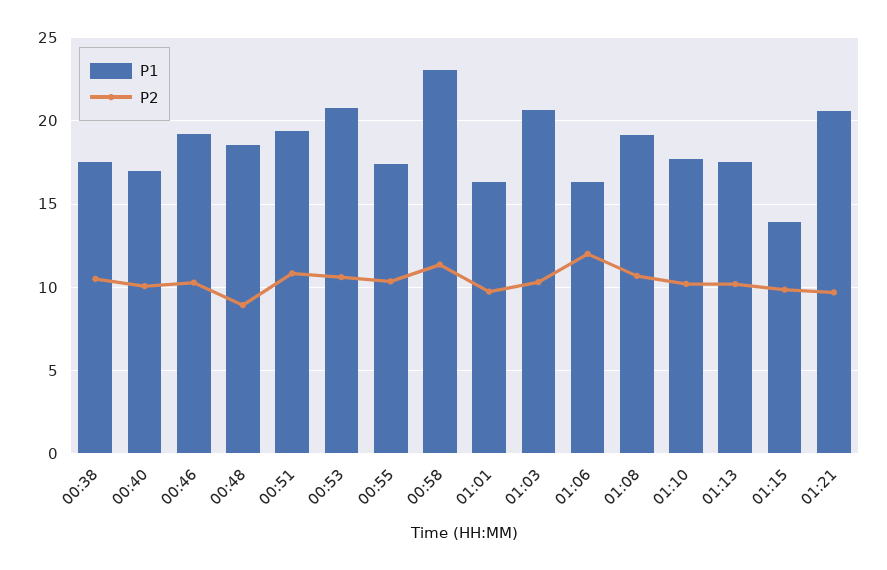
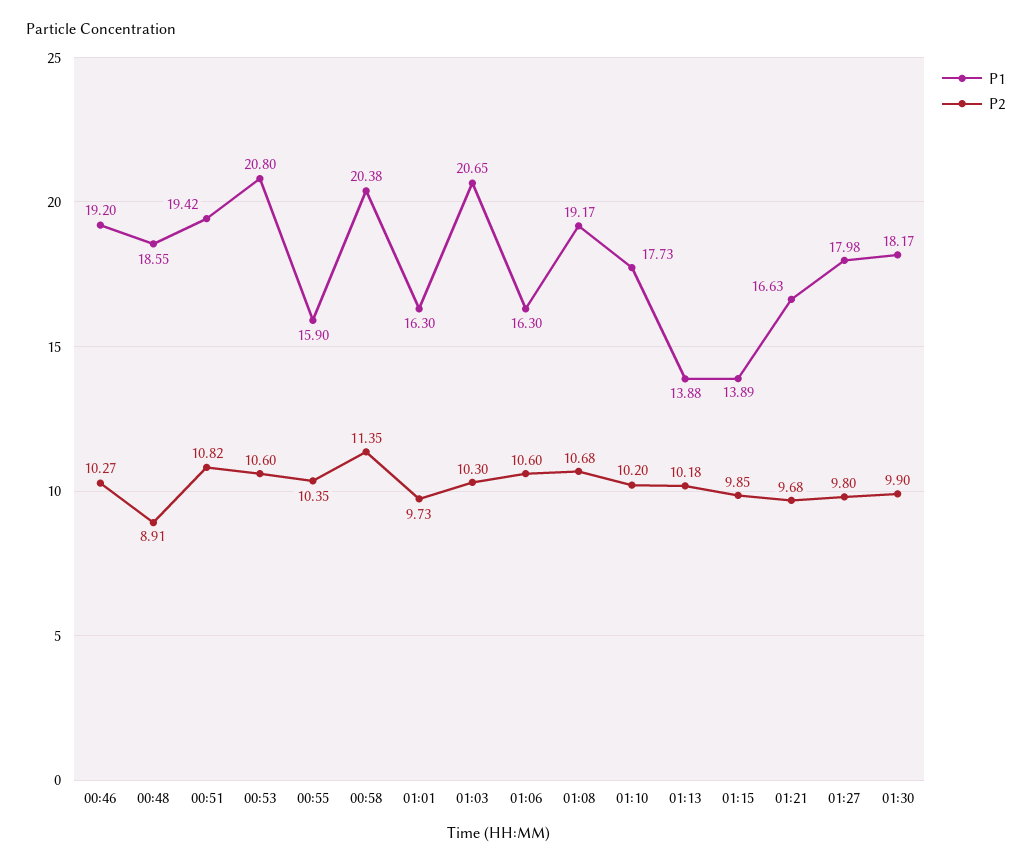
P1, 00:38: 17.5 -> none
P2, 00:38: 10.5 -> none
P1, 00:40: 17 -> none
P2, 00:40: 10 -> none
P1, 00:55: 17.5 -> 15.9
P1, 00:58: 23 -> 20.38
P2, 01:06: 12 -> 10.6
P1, 01:13: 17.5 -> 13.88
P1, 01:21: 20.5 -> 16.63
P1, 01:27: none -> 17.98
P2, 01:27: none -> 9.8
P1, 01:30: none -> 18.17
P2, 01:30: none -> 9.9

